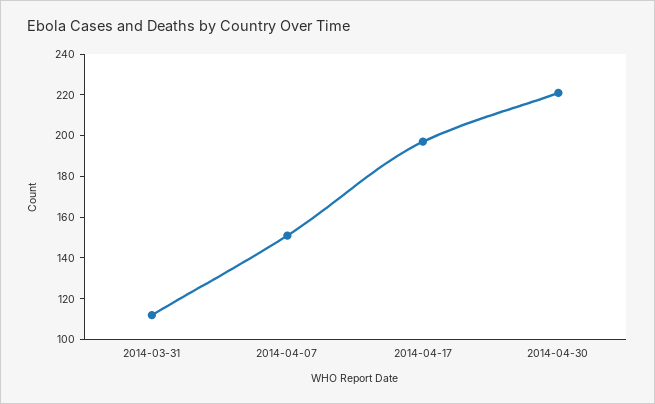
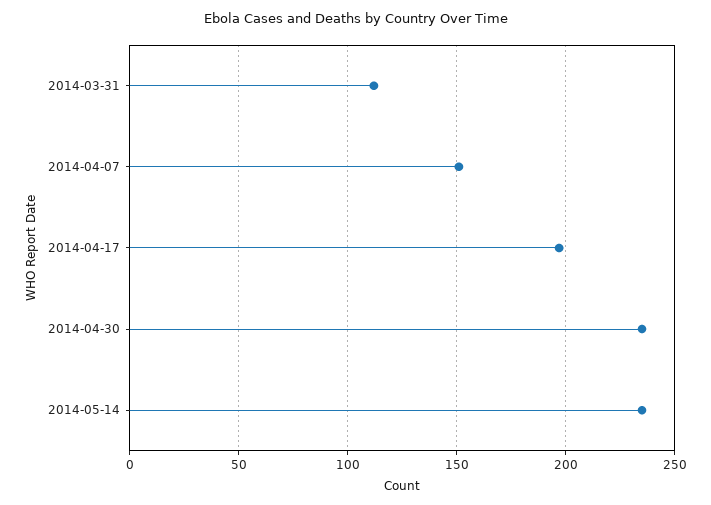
2014-04-30: 220 -> 235
2014-05-14: none -> 235

